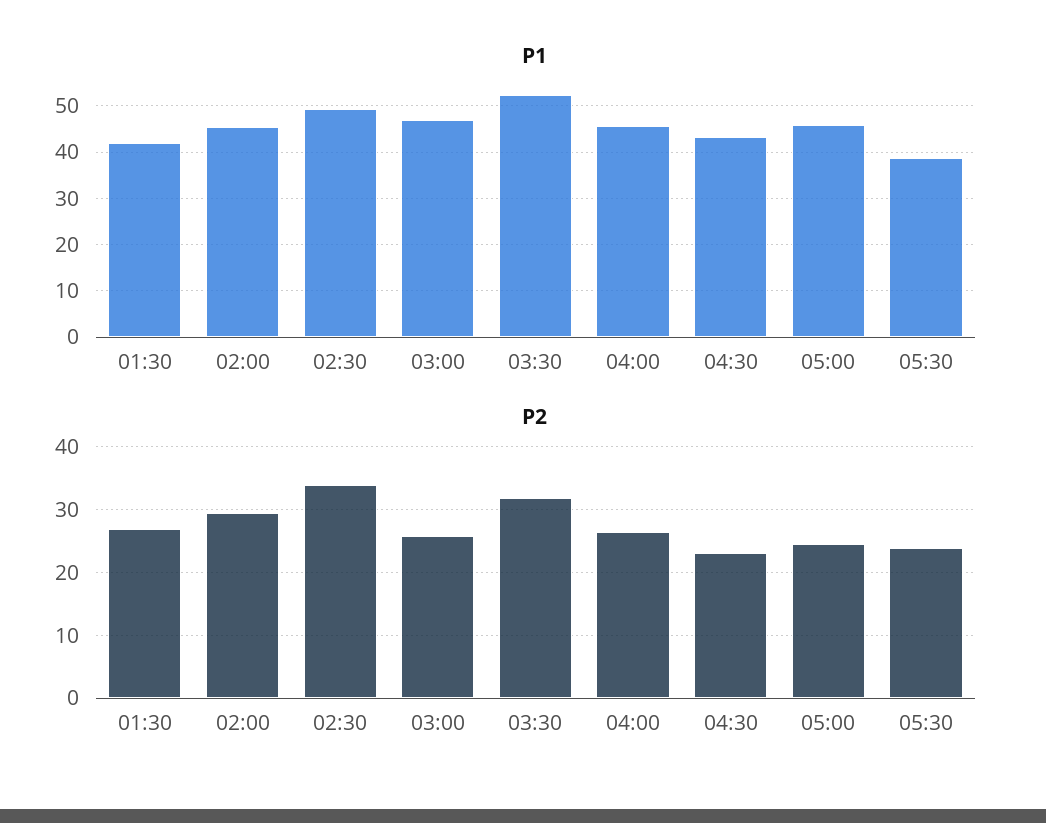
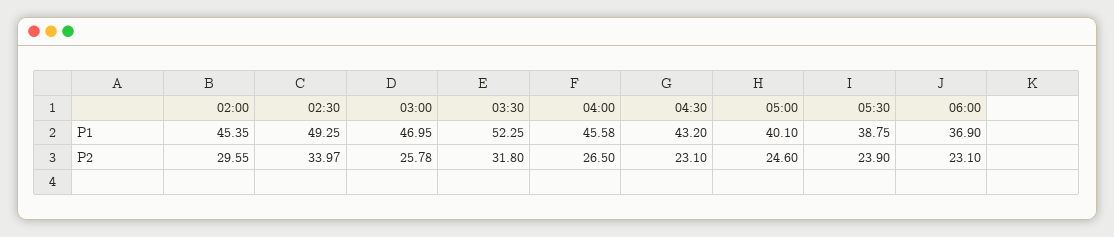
P1, 01:30: 42 -> none
P1, 05:00: 46 -> 40.1
P2, 01:30: 27 -> none
P1, 06:00: none -> 36.9
P2, 06:00: none -> 23.1

